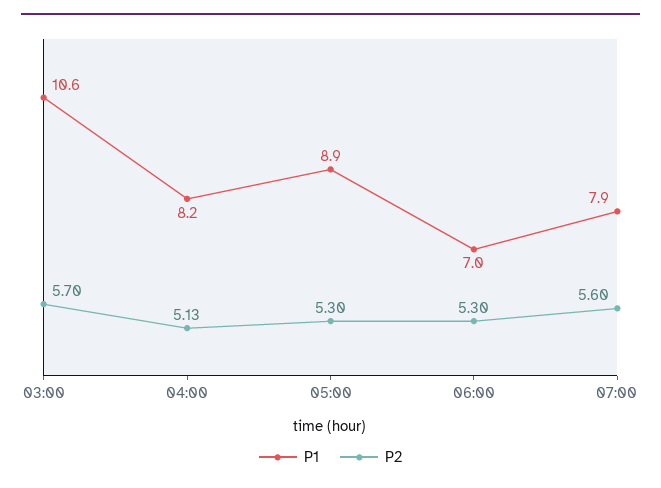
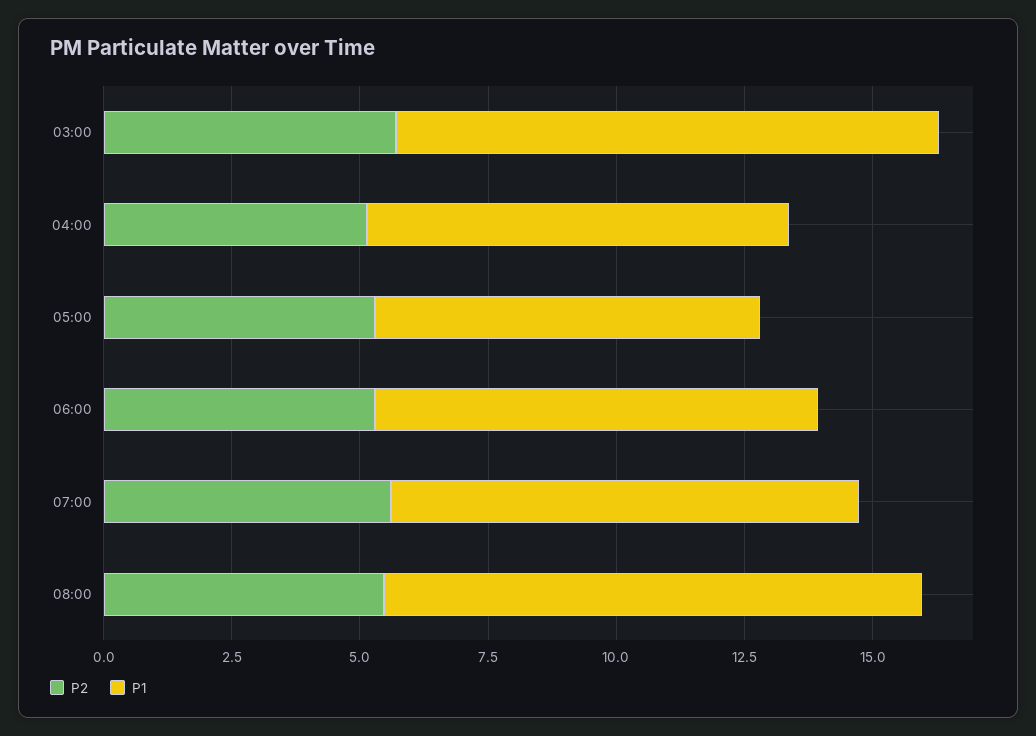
P1, 05:00: 8.9 -> 7.5
P1, 06:00: 7 -> 8.5
P1, 07:00: 7.9 -> 9
P2, 08:00: none -> 5.5
P1, 08:00: none -> 10.5

